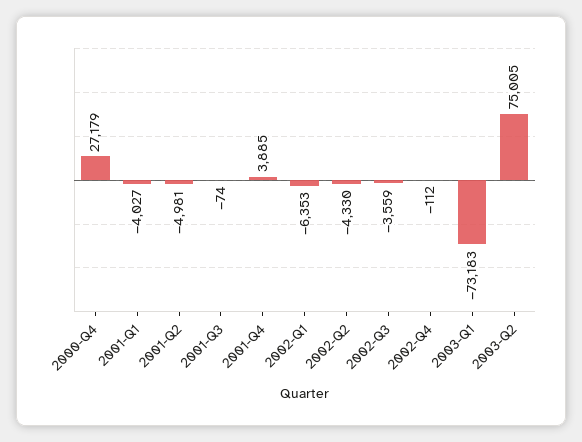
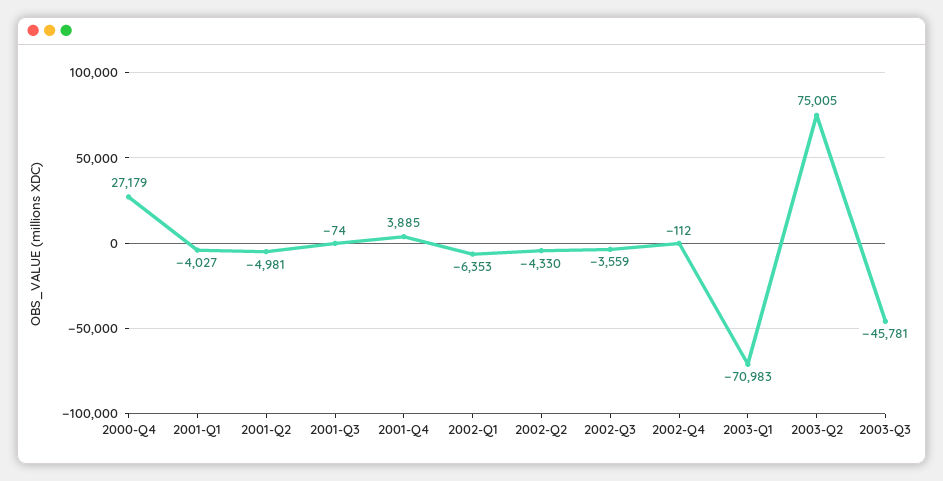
2003-Q1: -73183 -> -70983
2003-Q3: none -> -45781

